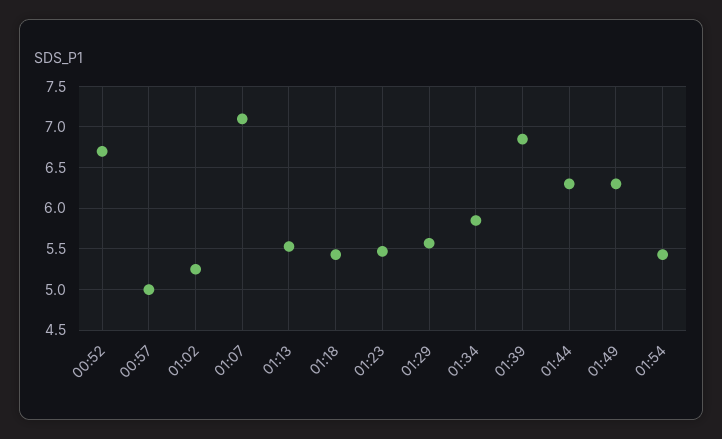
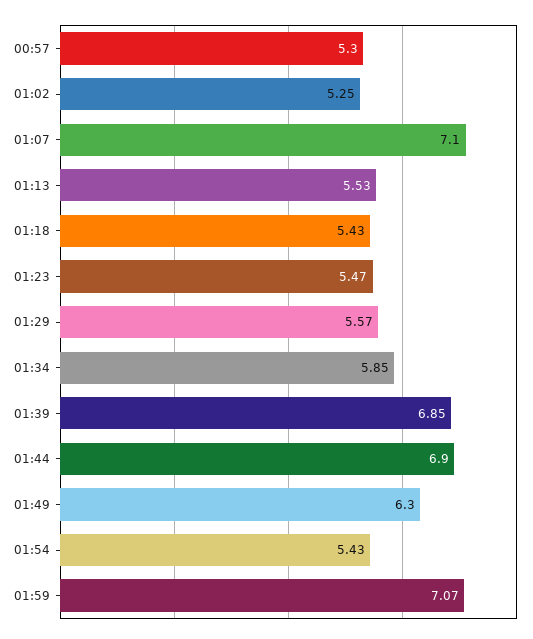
00:52: 6.7 -> none
00:57: 5 -> 5.3
01:44: 6.3 -> 6.9
01:59: none -> 7.07

